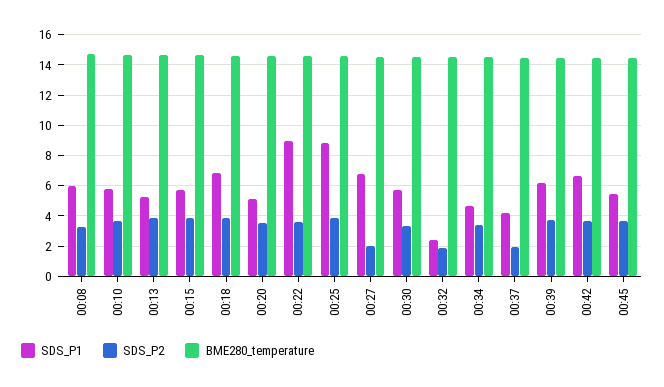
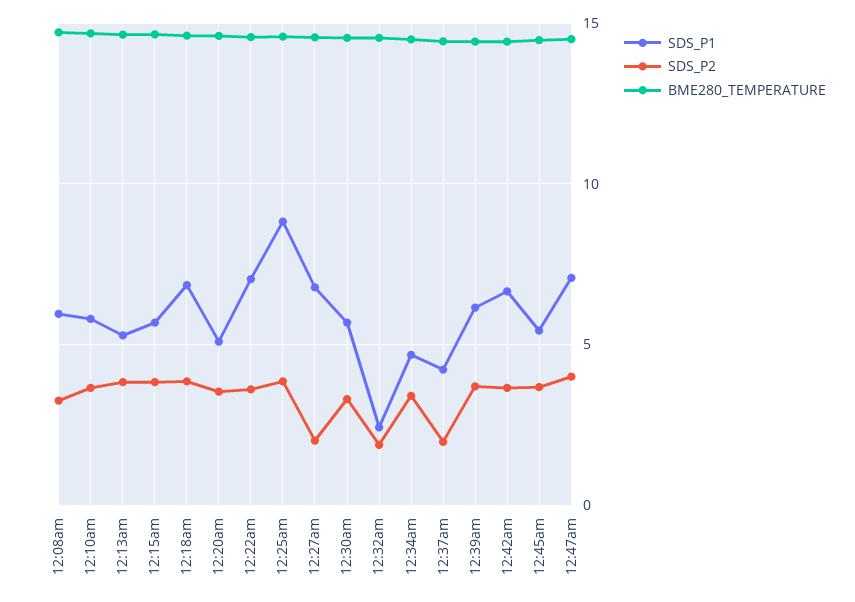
SDS_P1, 00:22: 9 -> 7
SDS_P1, 12:47am: none -> 7
SDS_P2, 12:47am: none -> 4
BME280_temperature, 12:47am: none -> 14.5

